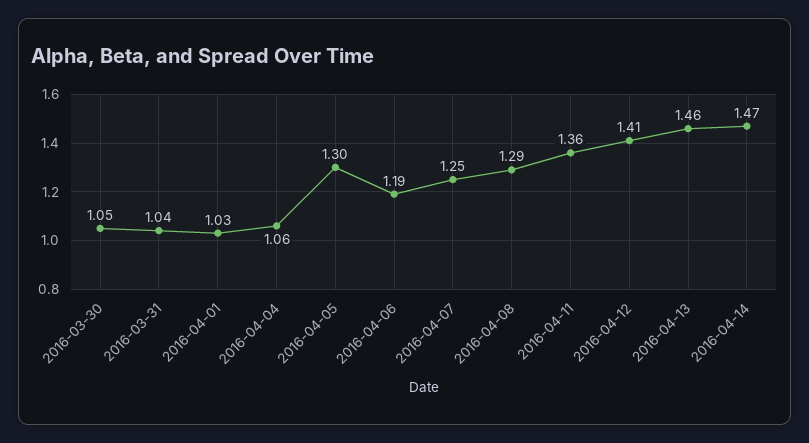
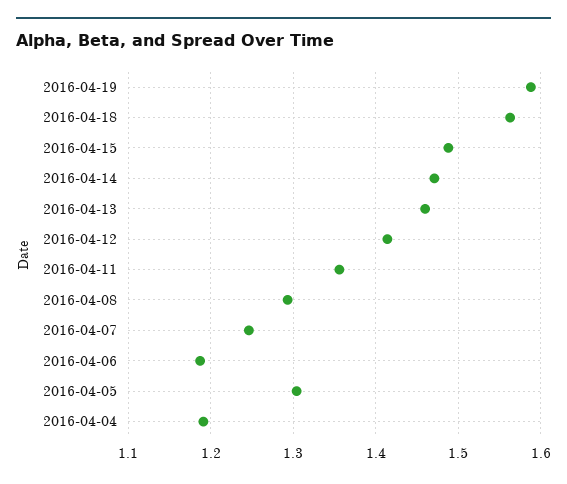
2016-03-30: 1.05 -> none
2016-03-31: 1.04 -> none
2016-04-01: 1.03 -> none
2016-04-04: 1.06 -> 1.19
2016-04-19: none -> 1.59
2016-04-18: none -> 1.56
2016-04-15: none -> 1.49

